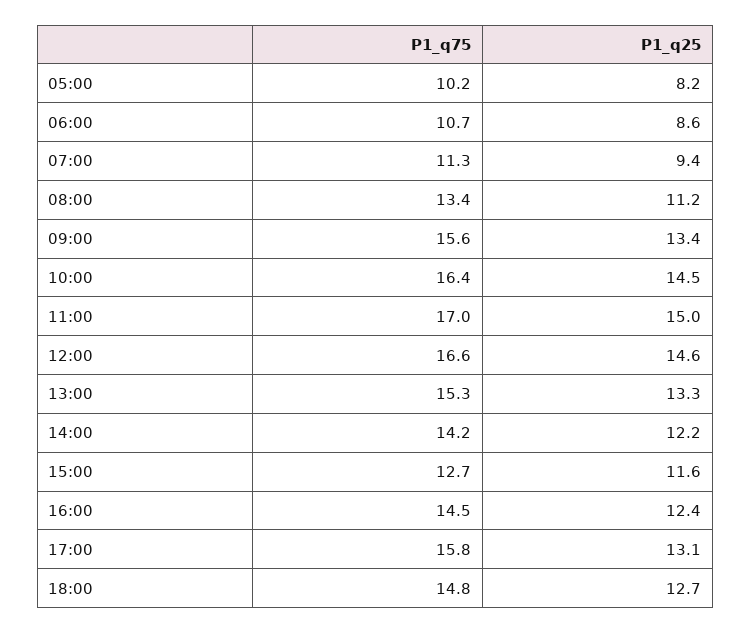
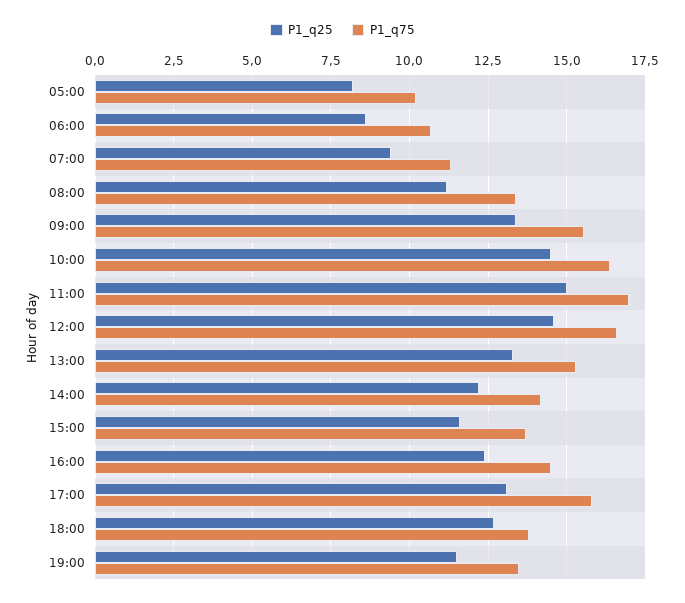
P1_q75, 15:00: 12.7 -> 13.75
P1_q75, 18:00: 14.8 -> 13.75
P1_q25, 19:00: none -> 11.5
P1_q75, 19:00: none -> 13.5

